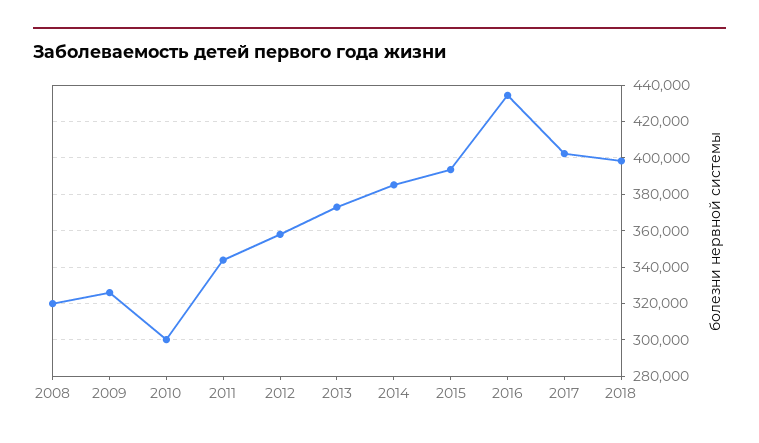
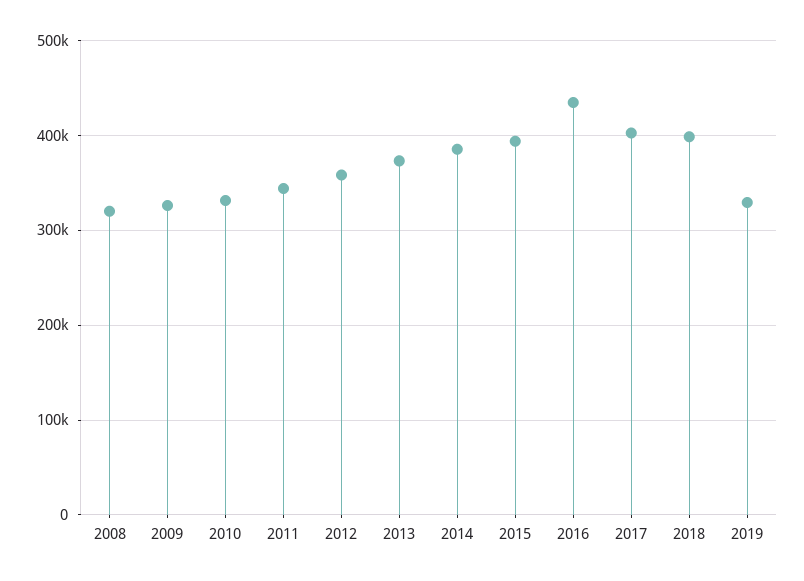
2010: 300000 -> 330000
2019: none -> 330000

